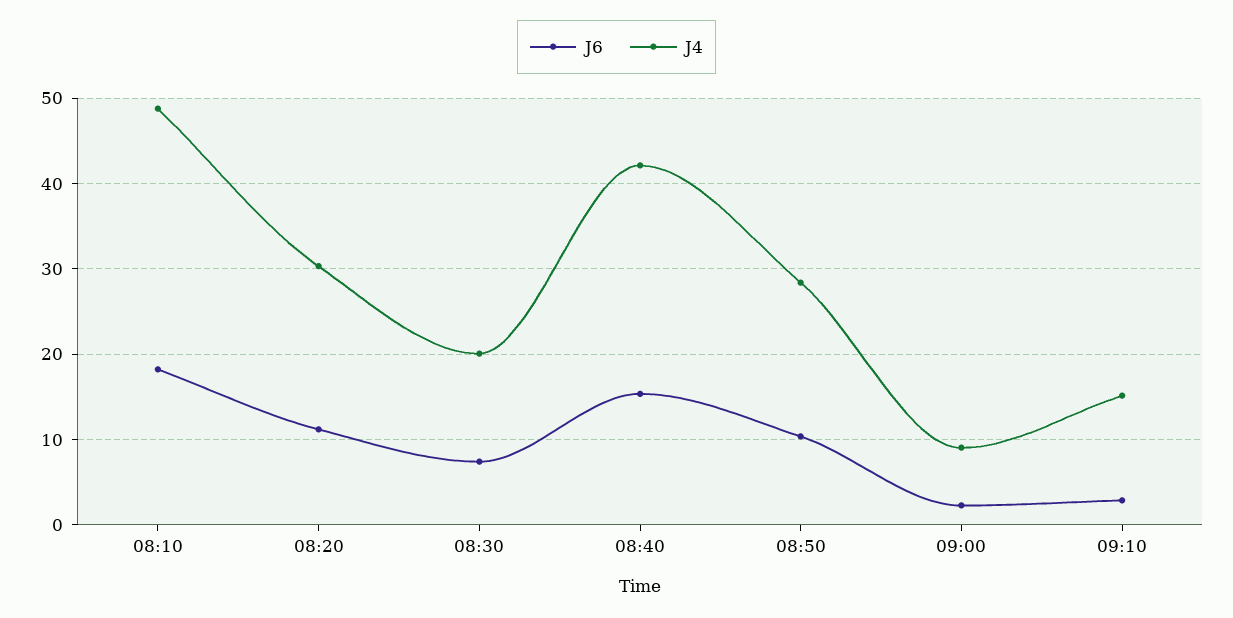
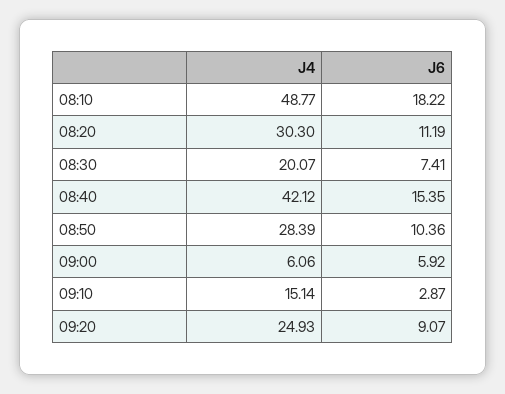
J6, 09:00: 2 -> 5.92
J4, 09:00: 9 -> 6.06
J4, 09:20: none -> 24.93
J6, 09:20: none -> 9.07

